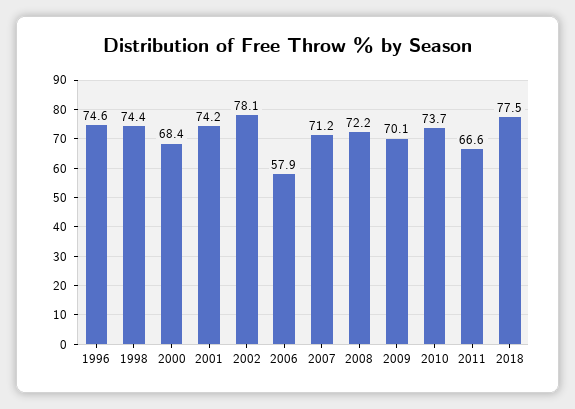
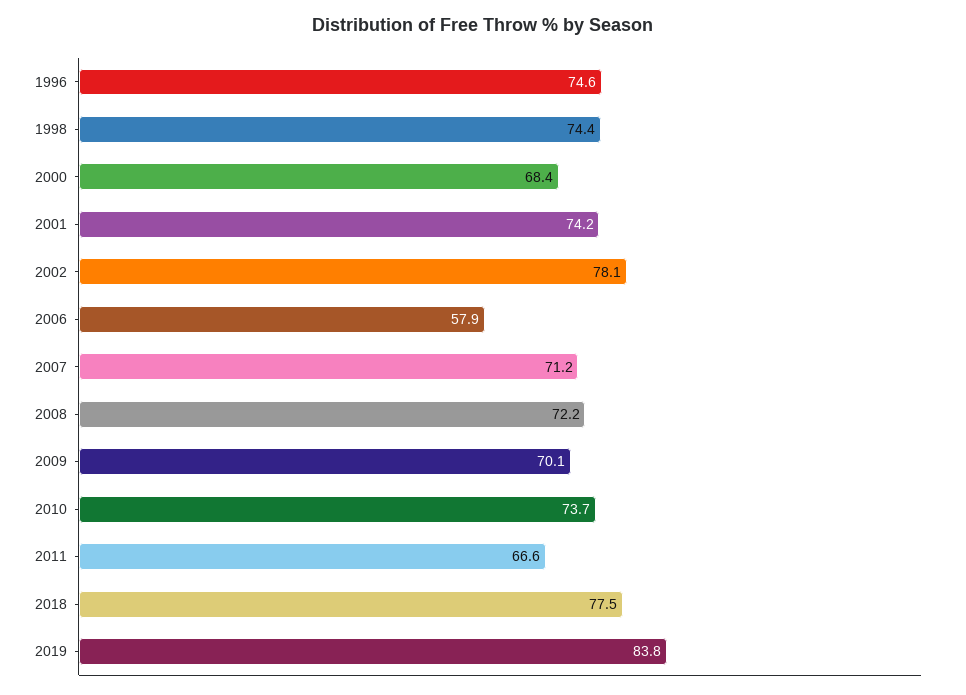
2019: none -> 83.8

